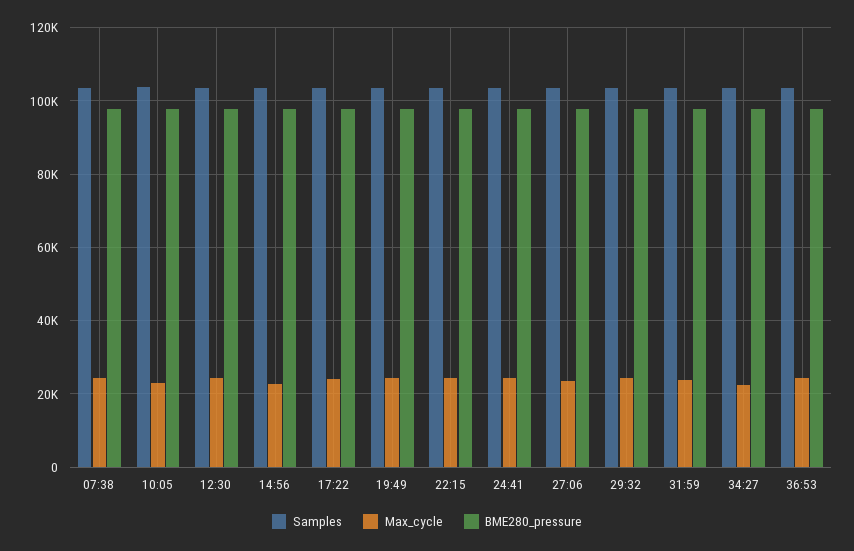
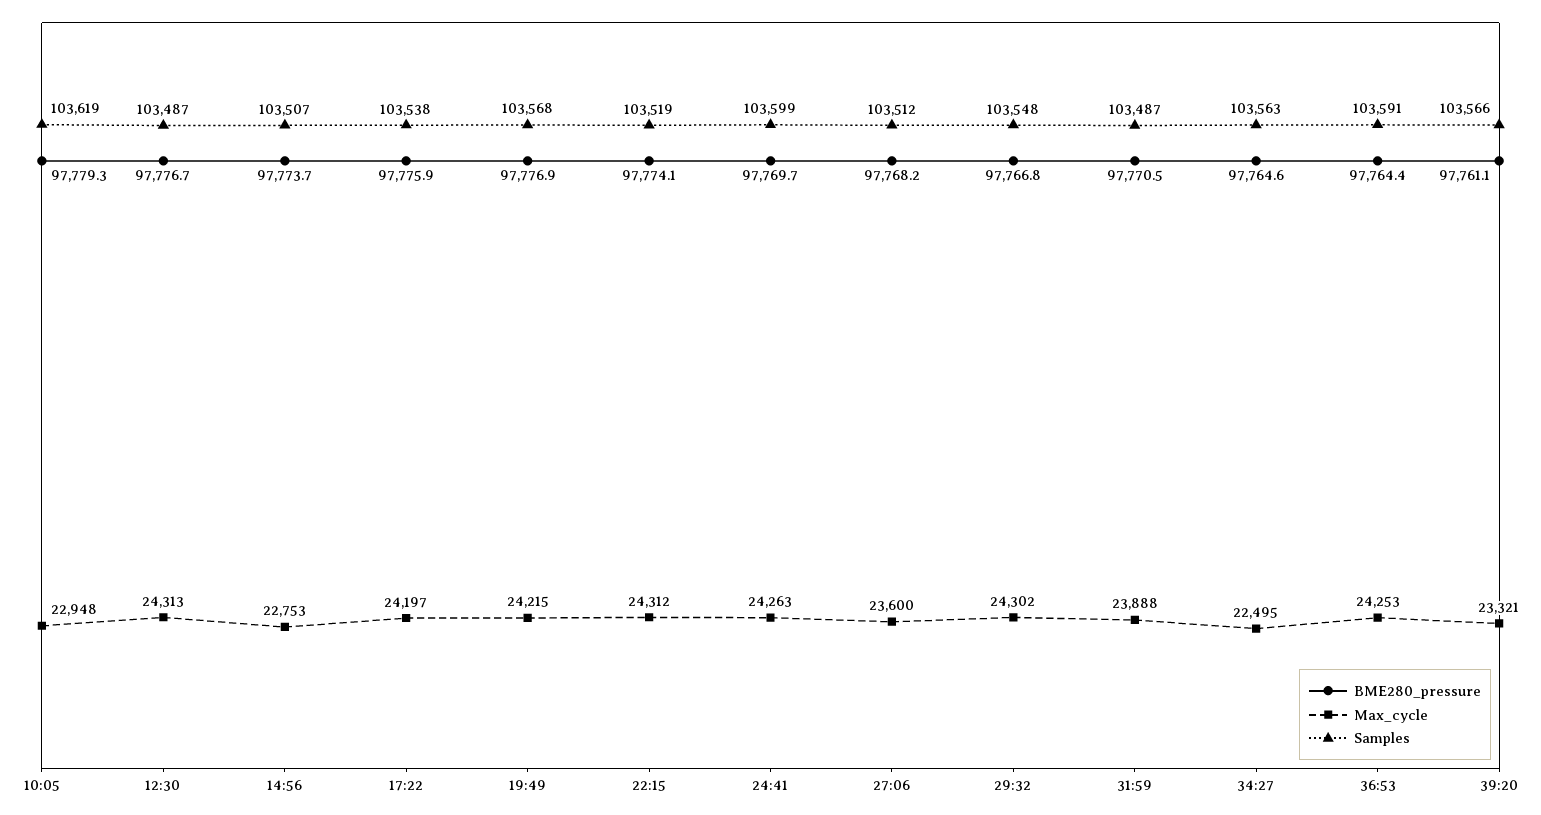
Samples, 07:38: 104000 -> none
Max_cycle, 07:38: 24000 -> none
BME280_pressure, 07:38: 98000 -> none
BME280_pressure, 39:20: none -> 97761.1
Max_cycle, 39:20: none -> 23321
Samples, 39:20: none -> 103566

